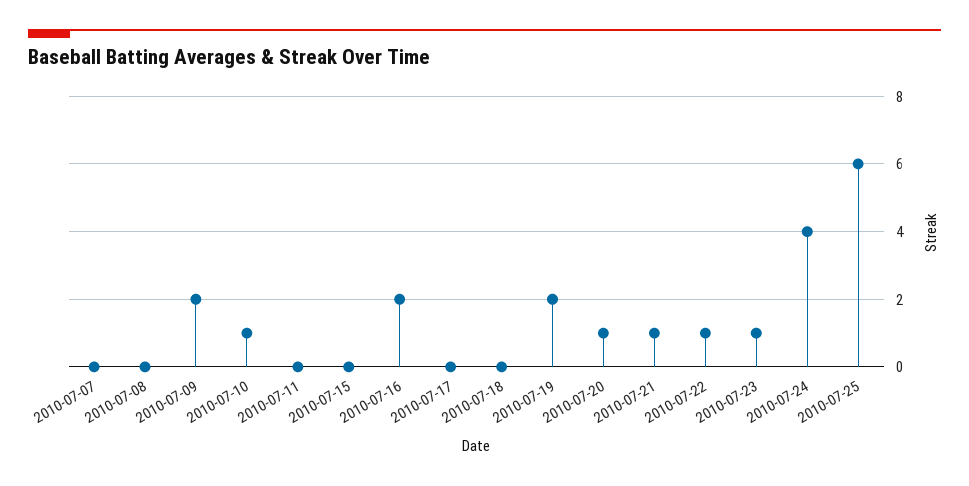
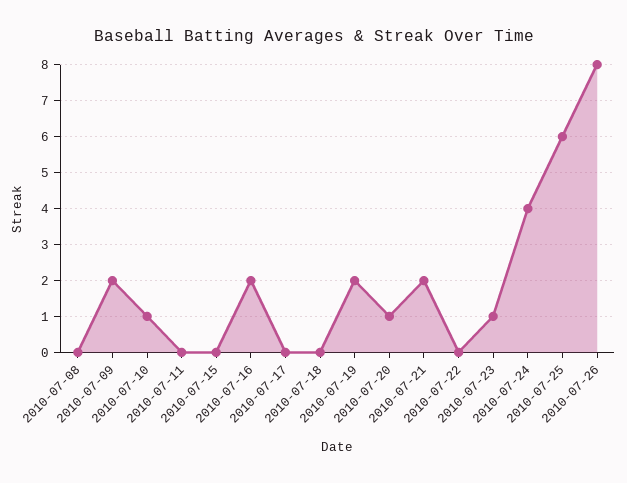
2010-07-07: 0 -> none
2010-07-21: 1 -> 2
2010-07-22: 1 -> 0
2010-07-26: none -> 8

